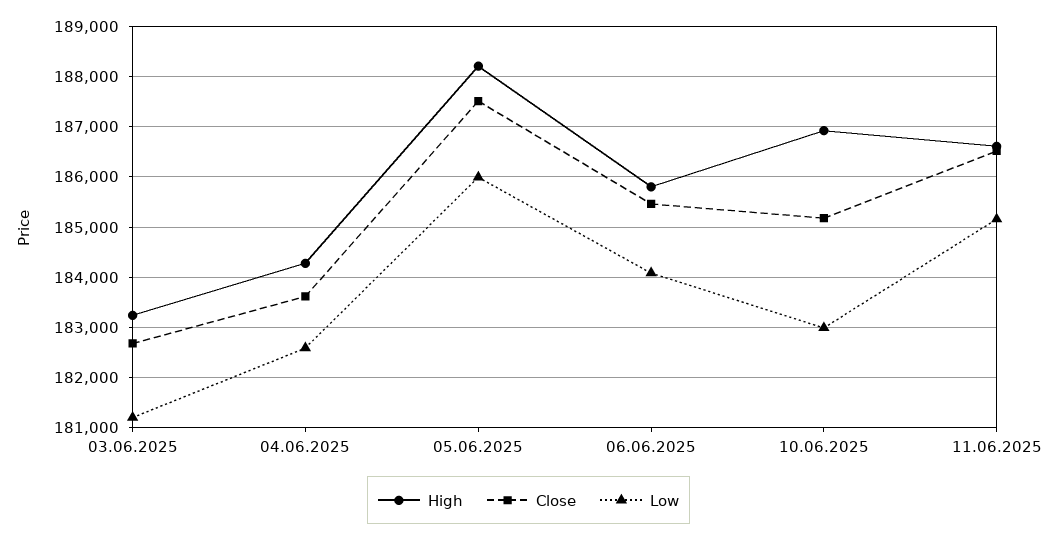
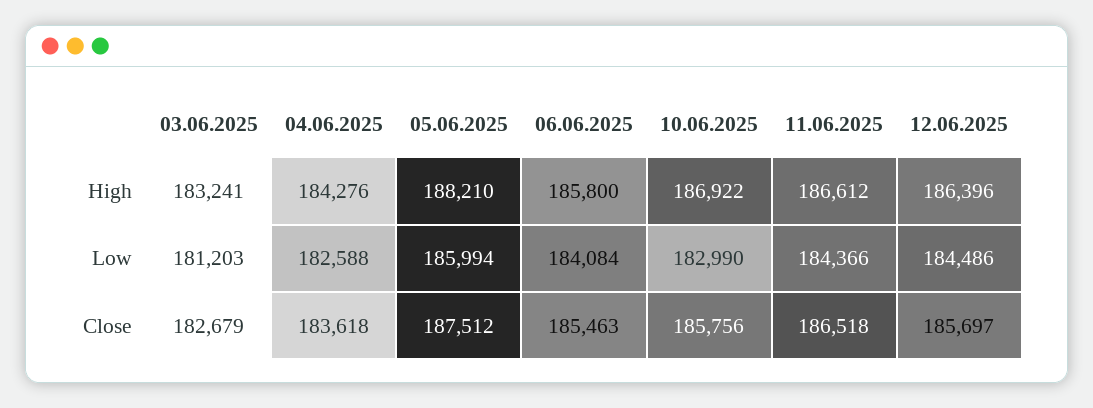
Close, 10.06.2025: 185200 -> 185756
Low, 11.06.2025: 185200 -> 184366
High, 12.06.2025: none -> 186396
Low, 12.06.2025: none -> 184486
Close, 12.06.2025: none -> 185697

